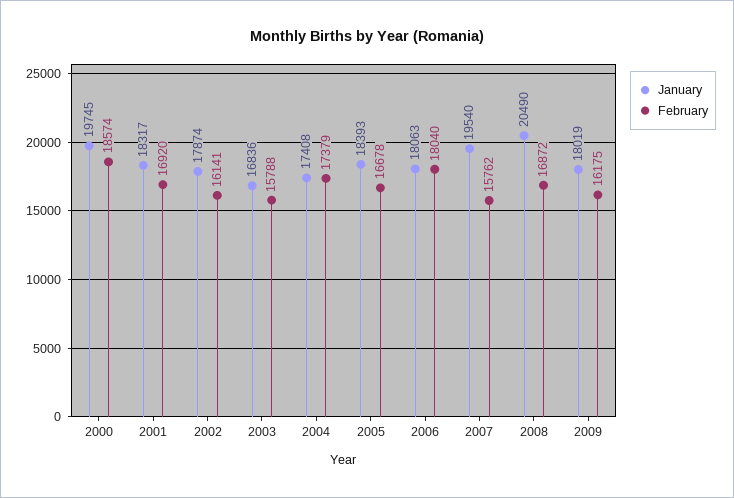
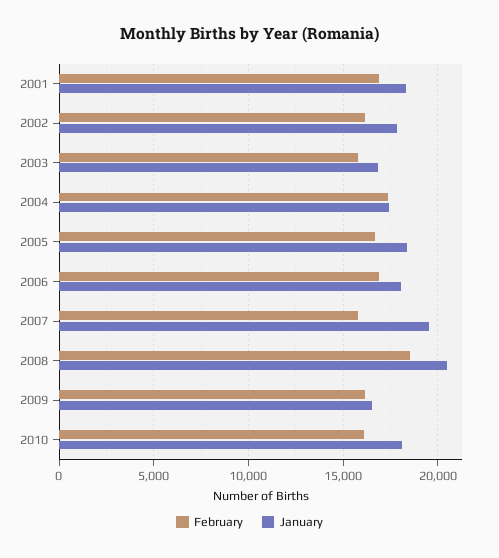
January, 2000: 19745 -> none
February, 2000: 18574 -> none
February, 2006: 18040 -> 17000
February, 2008: 16872 -> 18500
January, 2009: 18019 -> 16500
February, 2010: none -> 16000
January, 2010: none -> 18000

